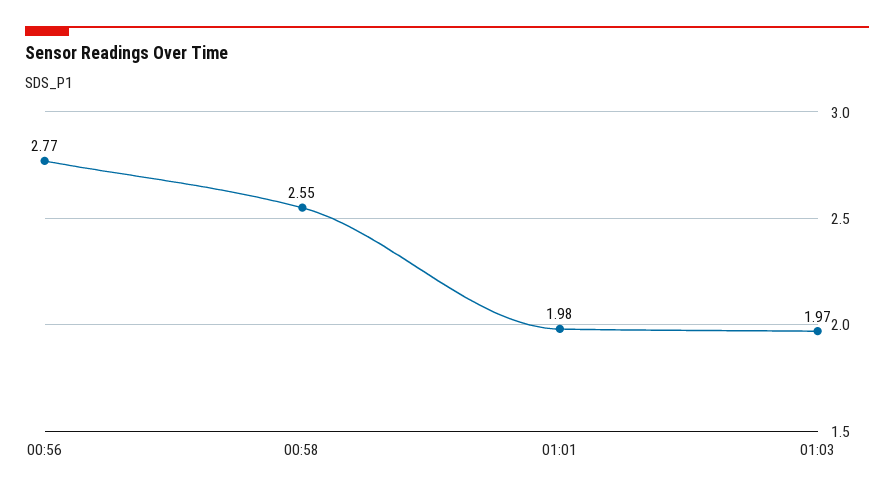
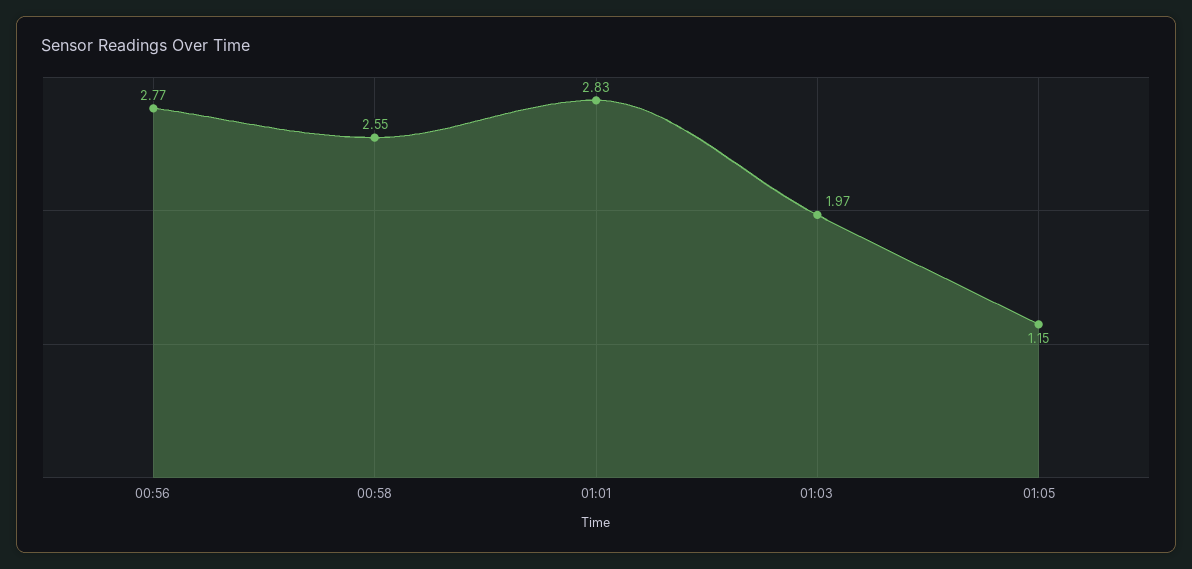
01:01: 1.98 -> 2.83
01:05: none -> 1.15

